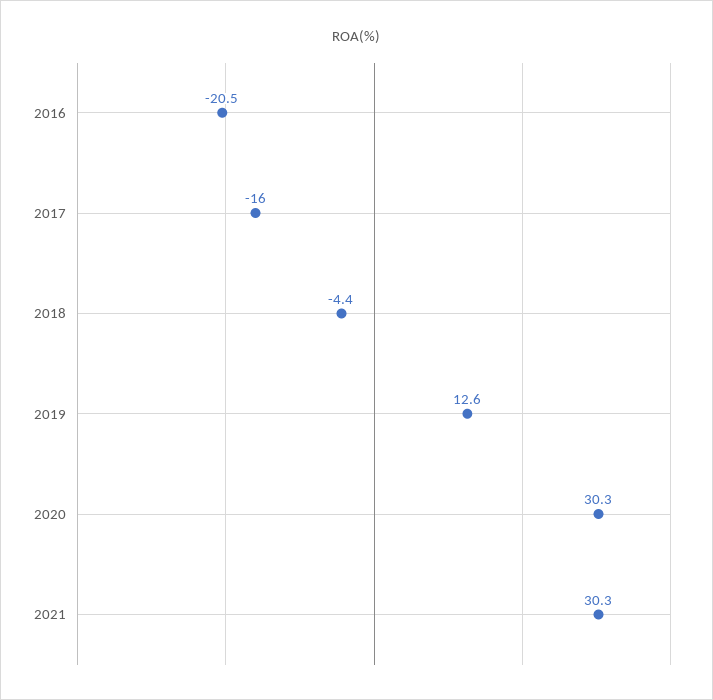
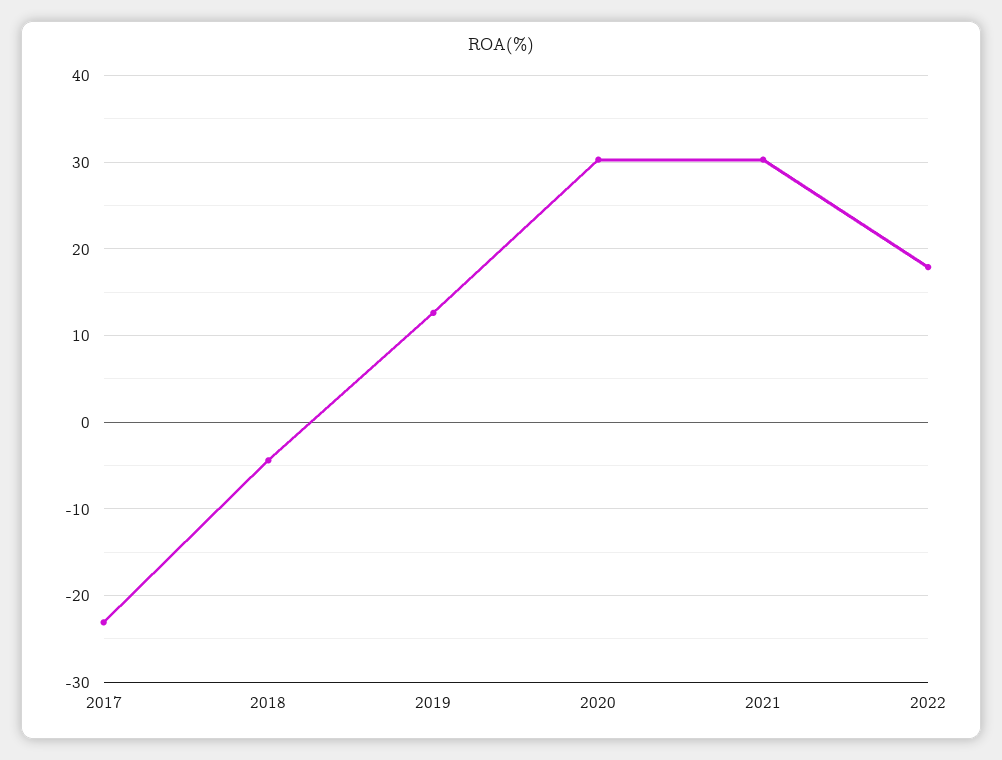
2016: -20.5 -> none
2017: -16 -> -23
2022: none -> 18

